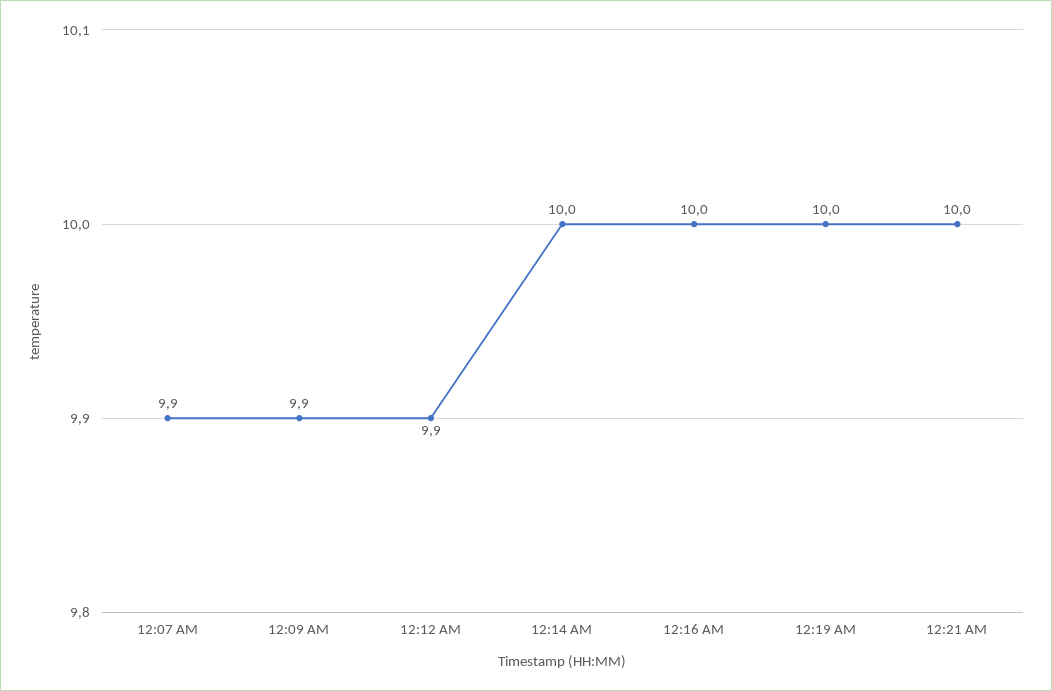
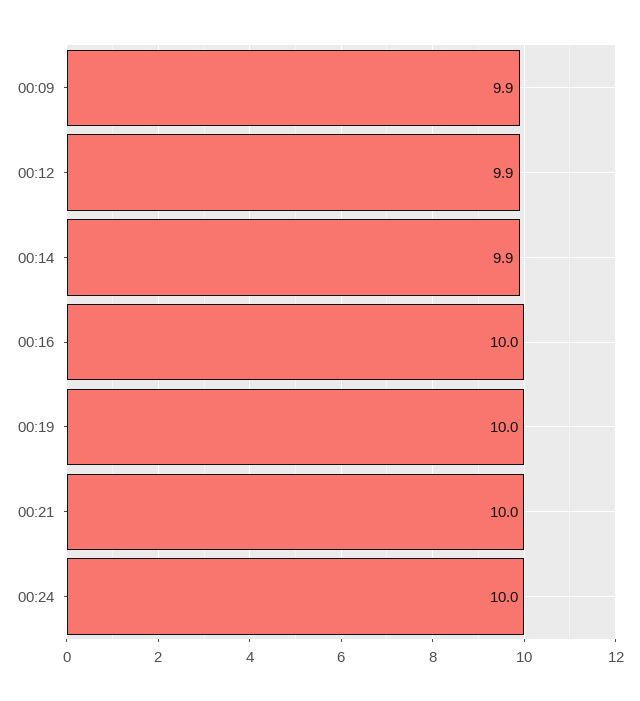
12:07 AM: 9.9 -> none
12:14 AM: 10 -> 9.9
00:24: none -> 10

